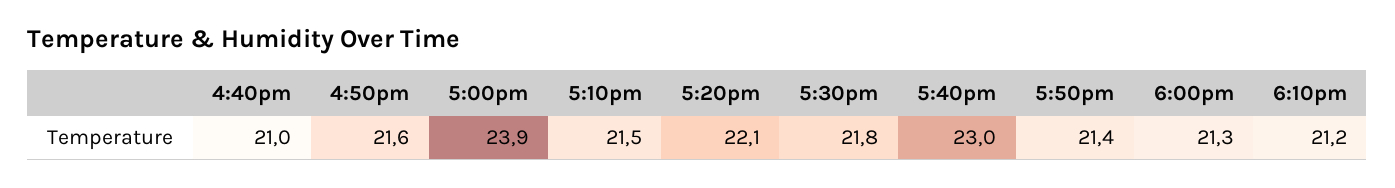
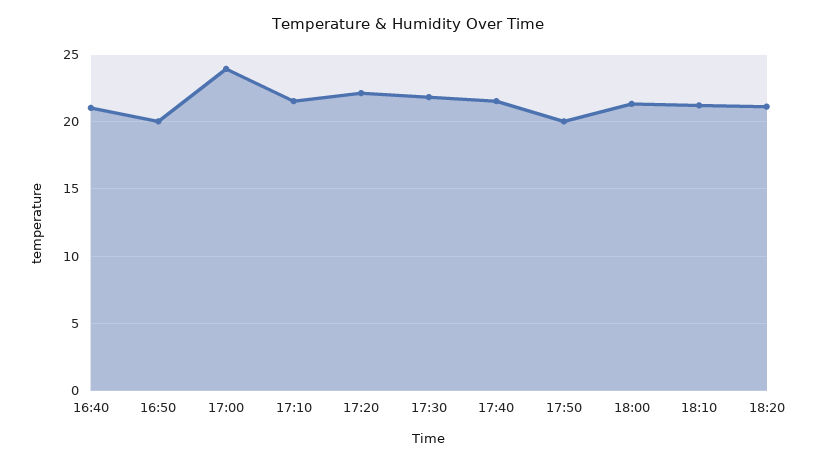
4:50pm: 21.6 -> 20
5:40pm: 23 -> 21.5
5:50pm: 21.4 -> 20
18:20: none -> 21

